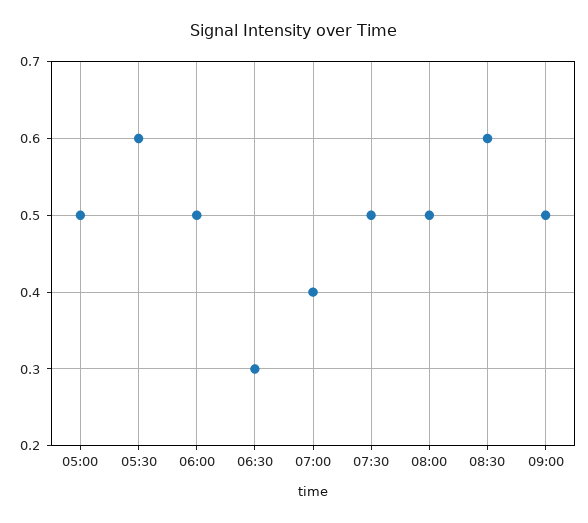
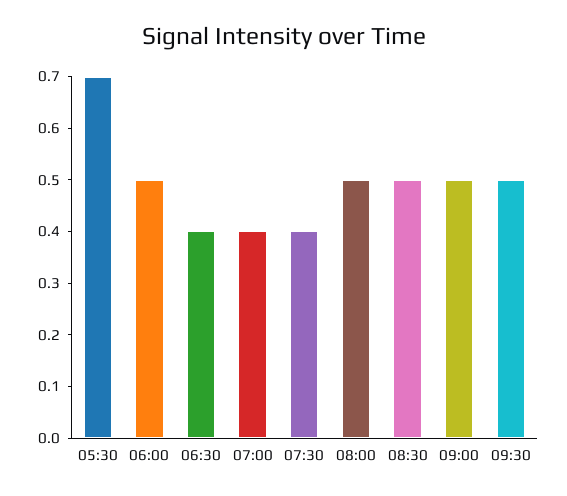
05:00: 0.5 -> none
05:30: 0.6 -> 0.7
06:30: 0.3 -> 0.4
07:30: 0.5 -> 0.4
08:30: 0.6 -> 0.5
09:30: none -> 0.5

